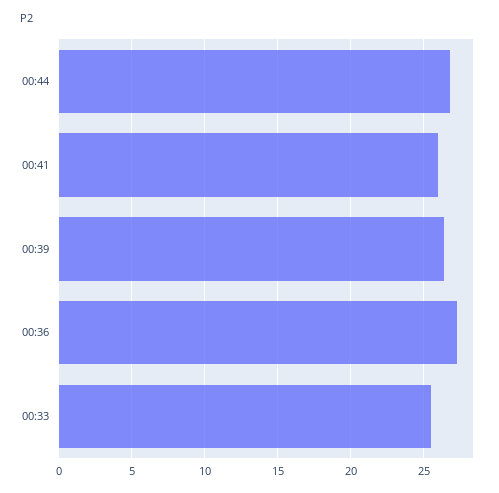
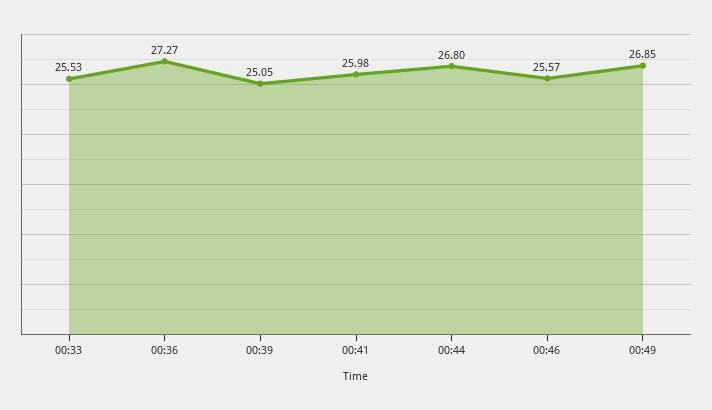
00:39: 26.5 -> 25.05
00:46: none -> 25.57
00:49: none -> 26.85

